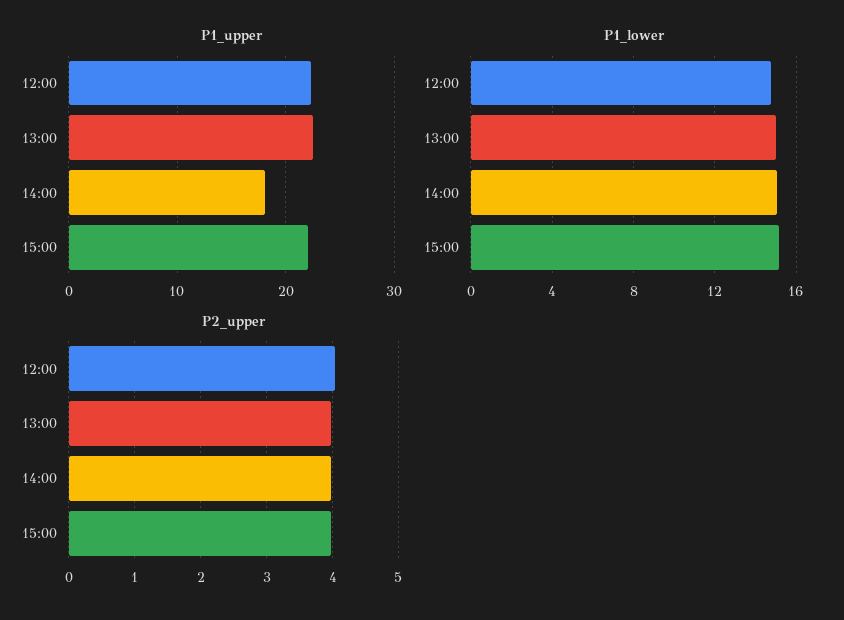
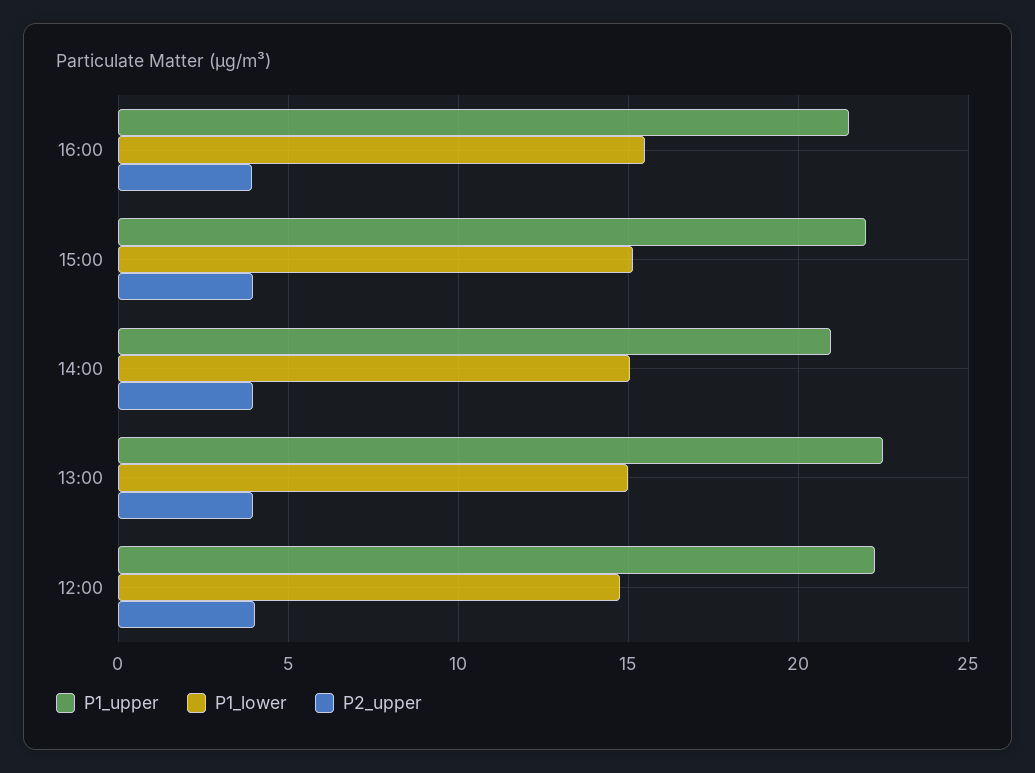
P1_upper, 14:00: 18 -> 21
P1_upper, 16:00: none -> 21.5
P1_lower, 16:00: none -> 15.5
P2_upper, 16:00: none -> 4

